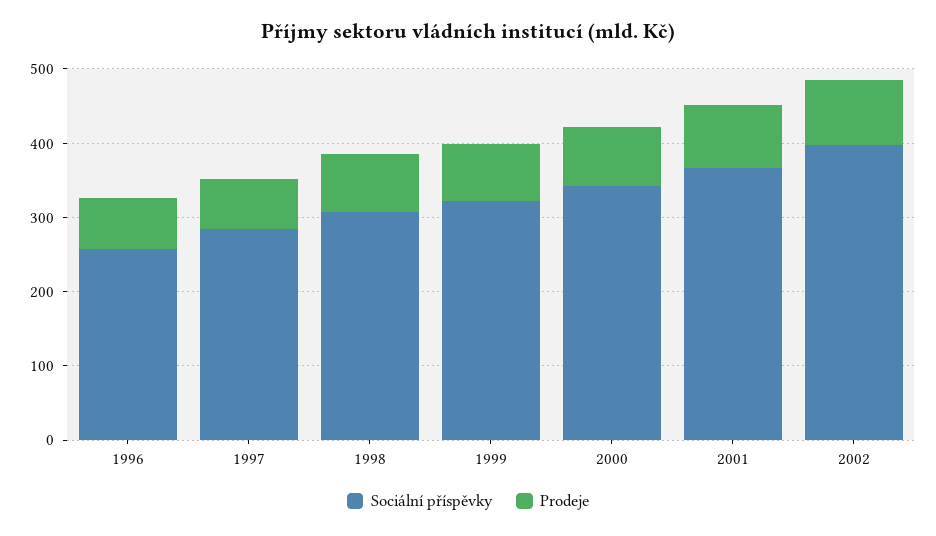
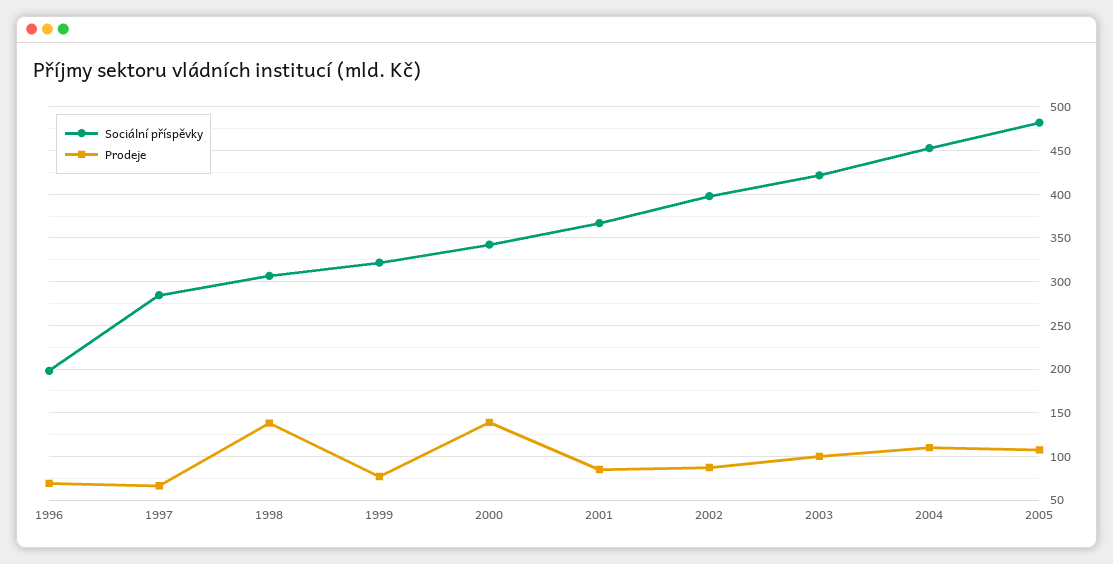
Sociální příspěvky, 1996: 260 -> 200
Prodeje, 1998: 80 -> 140
Prodeje, 2000: 80 -> 140
Sociální příspěvky, 2003: none -> 420
Prodeje, 2003: none -> 100
Sociální příspěvky, 2004: none -> 450
Prodeje, 2004: none -> 110
Sociální příspěvky, 2005: none -> 480
Prodeje, 2005: none -> 110

